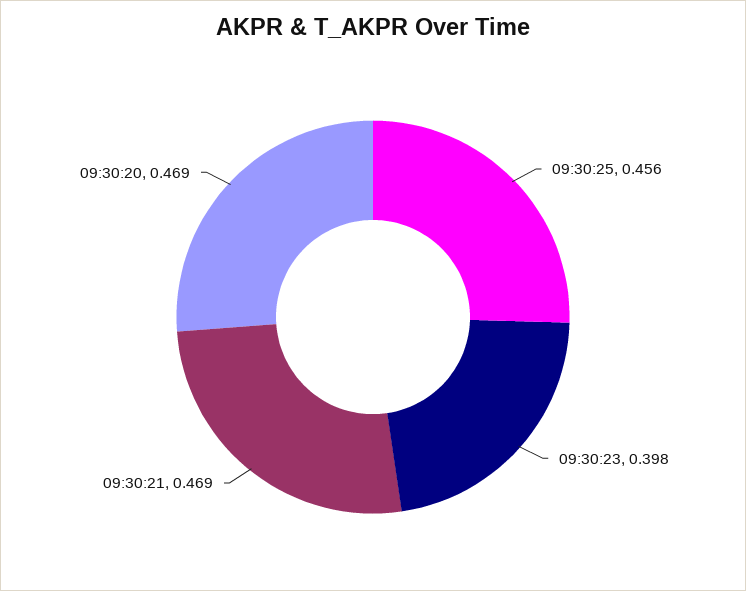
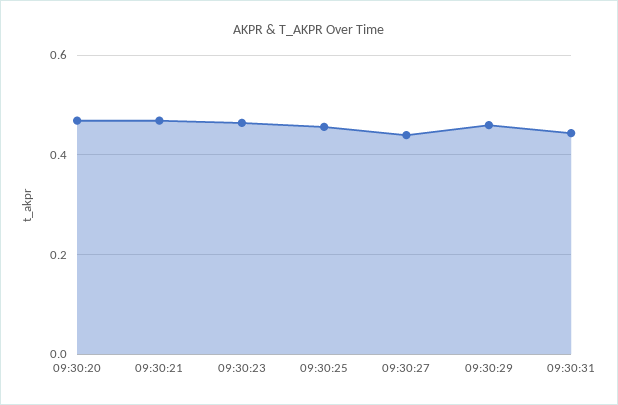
09:30:23: 0.398 -> 0.46
09:30:27: none -> 0.44
09:30:29: none -> 0.46
09:30:31: none -> 0.44

